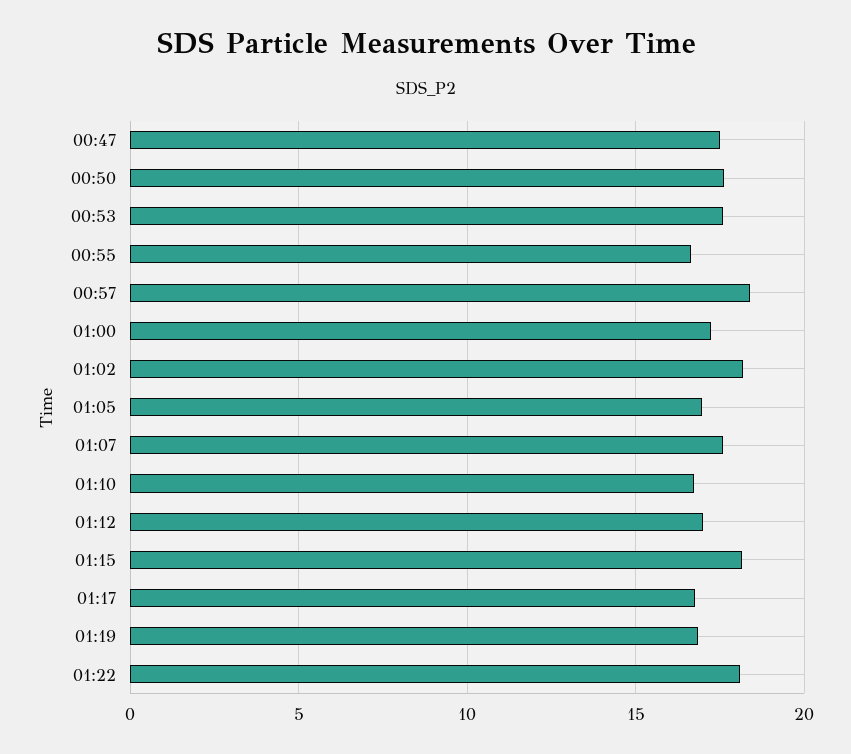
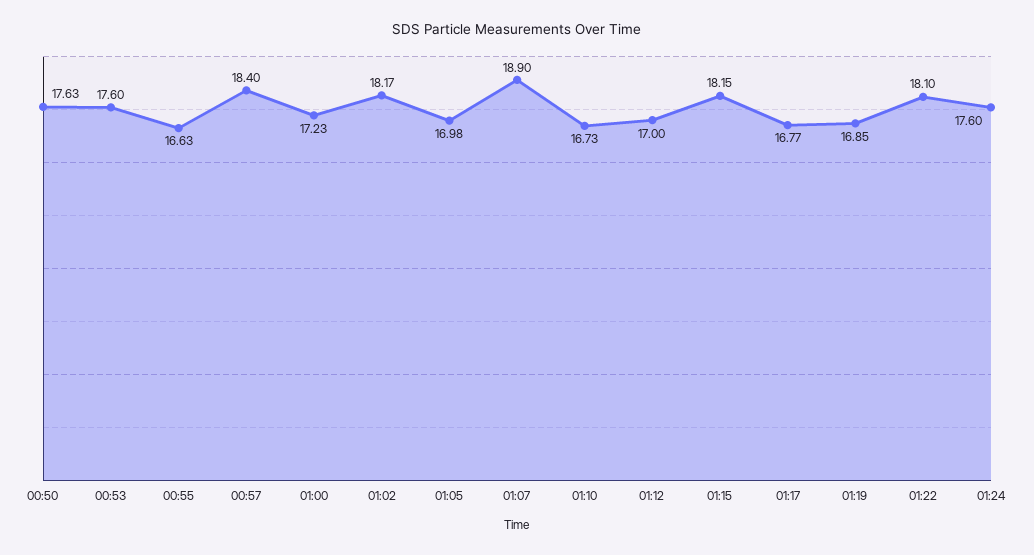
00:47: 17.5 -> none
01:07: 17.5 -> 18.9
01:24: none -> 17.6

